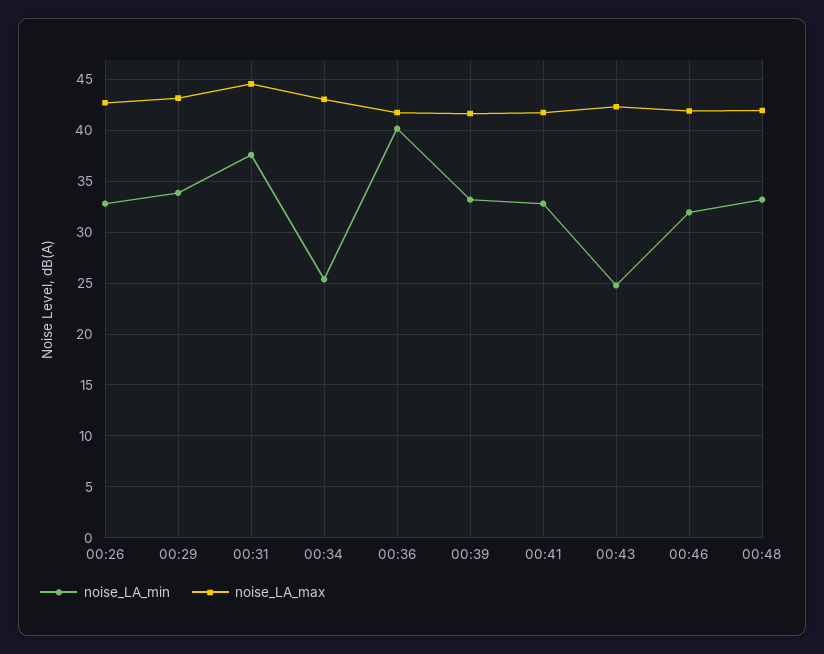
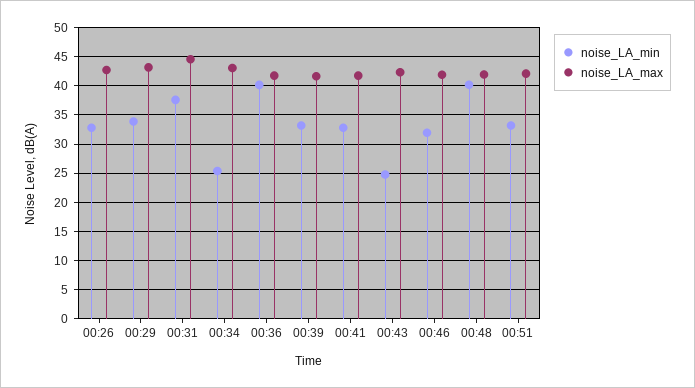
noise_LA_min, 00:48: 33 -> 40
noise_LA_min, 00:51: none -> 32.5
noise_LA_max, 00:51: none -> 42.5

